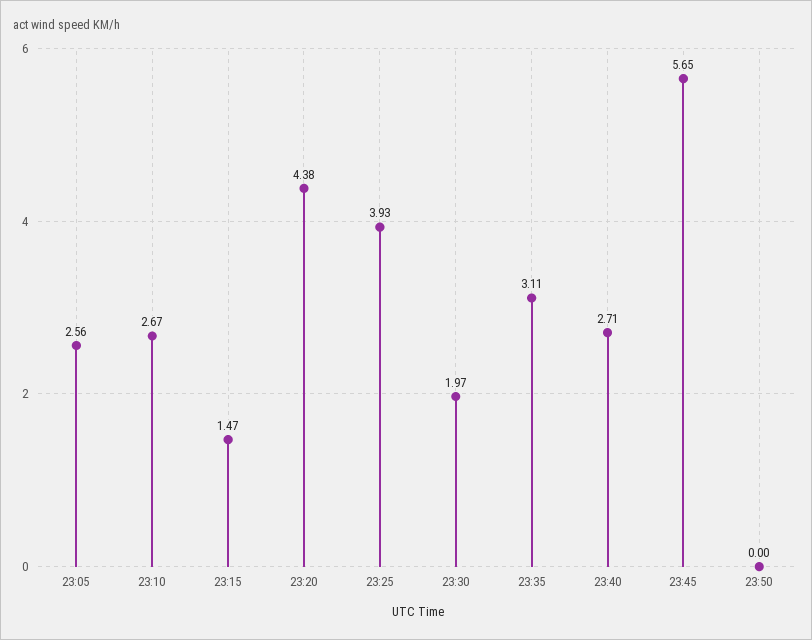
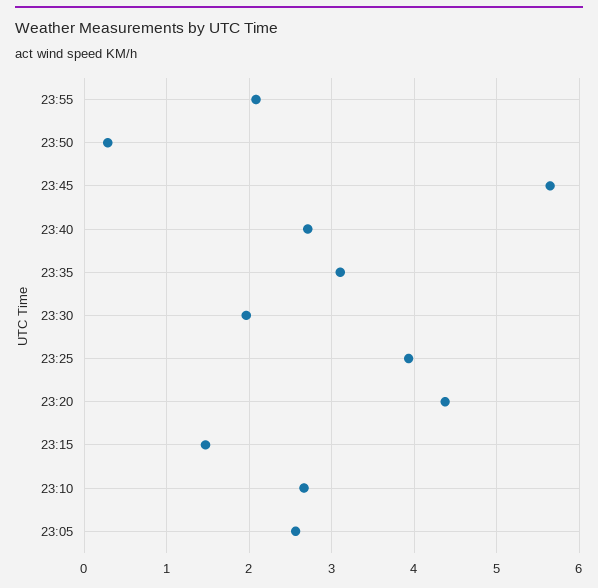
23:50: 0 -> 0.3
23:55: none -> 2.1

